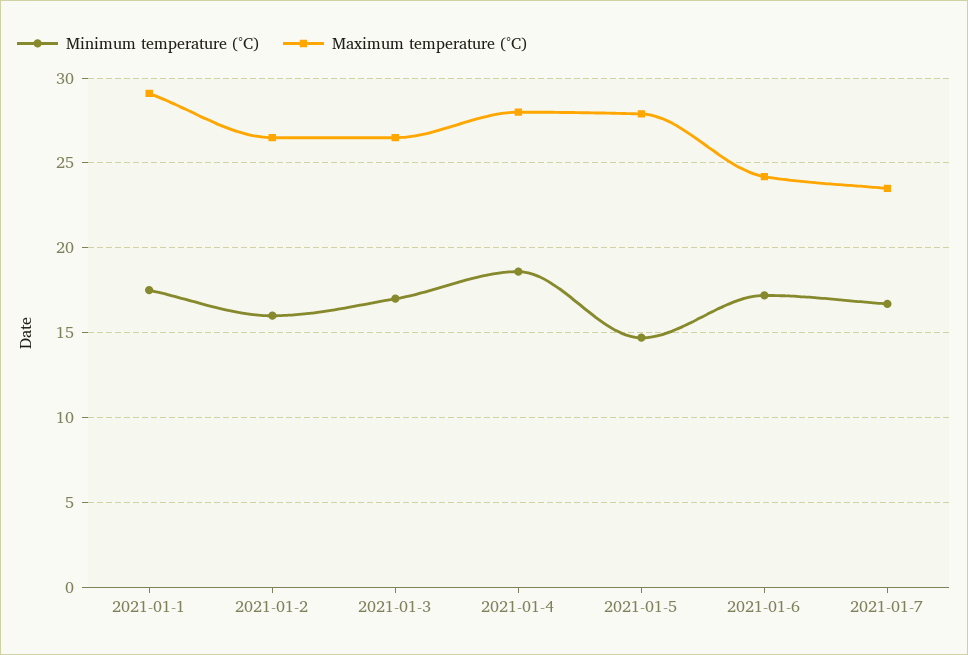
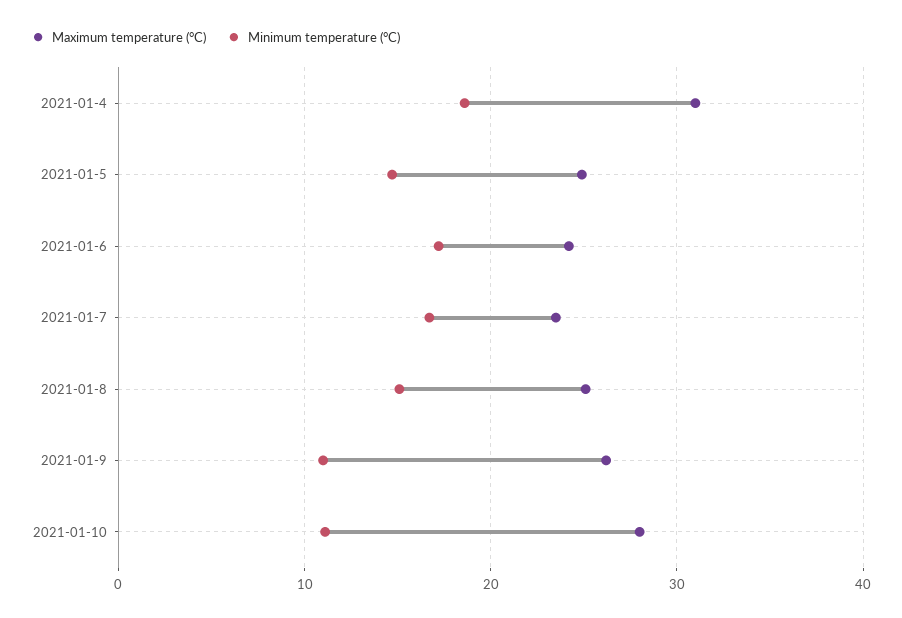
Minimum temperature (°C), 2021-01-1: 17.5 -> none
Maximum temperature (°C), 2021-01-1: 29 -> none
Minimum temperature (°C), 2021-01-2: 16 -> none
Maximum temperature (°C), 2021-01-2: 26.5 -> none
Minimum temperature (°C), 2021-01-3: 17 -> none
Maximum temperature (°C), 2021-01-3: 26.5 -> none
Maximum temperature (°C), 2021-01-4: 28 -> 31
Maximum temperature (°C), 2021-01-5: 28 -> 25
Maximum temperature (°C), 2021-01-8: none -> 25
Minimum temperature (°C), 2021-01-8: none -> 15
Maximum temperature (°C), 2021-01-9: none -> 26
Minimum temperature (°C), 2021-01-9: none -> 11
Maximum temperature (°C), 2021-01-10: none -> 28
Minimum temperature (°C), 2021-01-10: none -> 11

